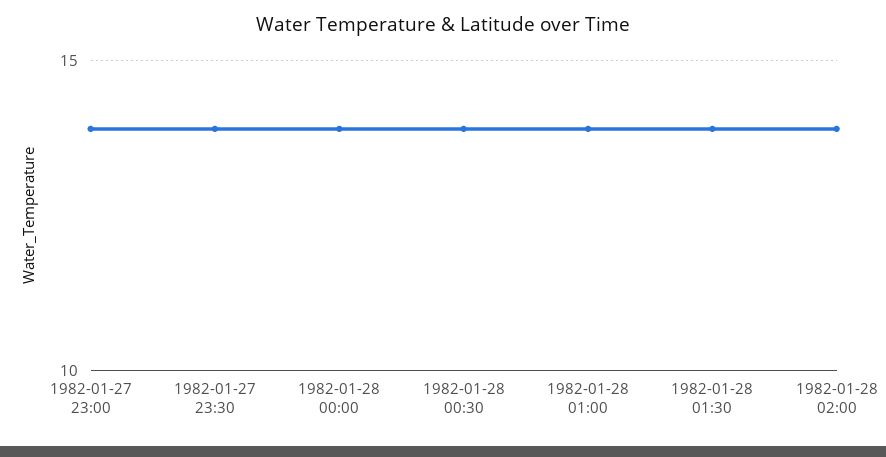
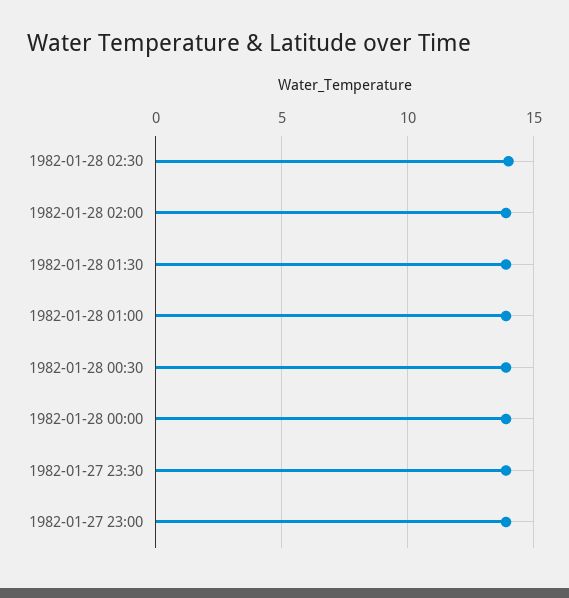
1982-01-28 02:30: none -> 14

